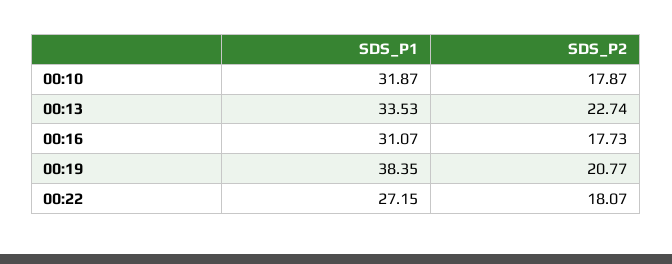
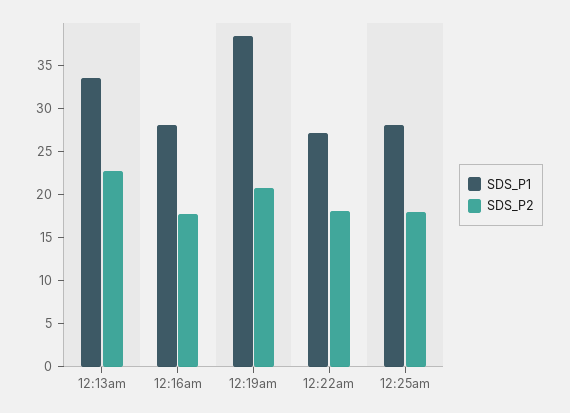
SDS_P1, 00:10: 31.87 -> none
SDS_P2, 00:10: 17.87 -> none
SDS_P1, 00:16: 31.07 -> 28
SDS_P1, 12:25am: none -> 28
SDS_P2, 12:25am: none -> 18

